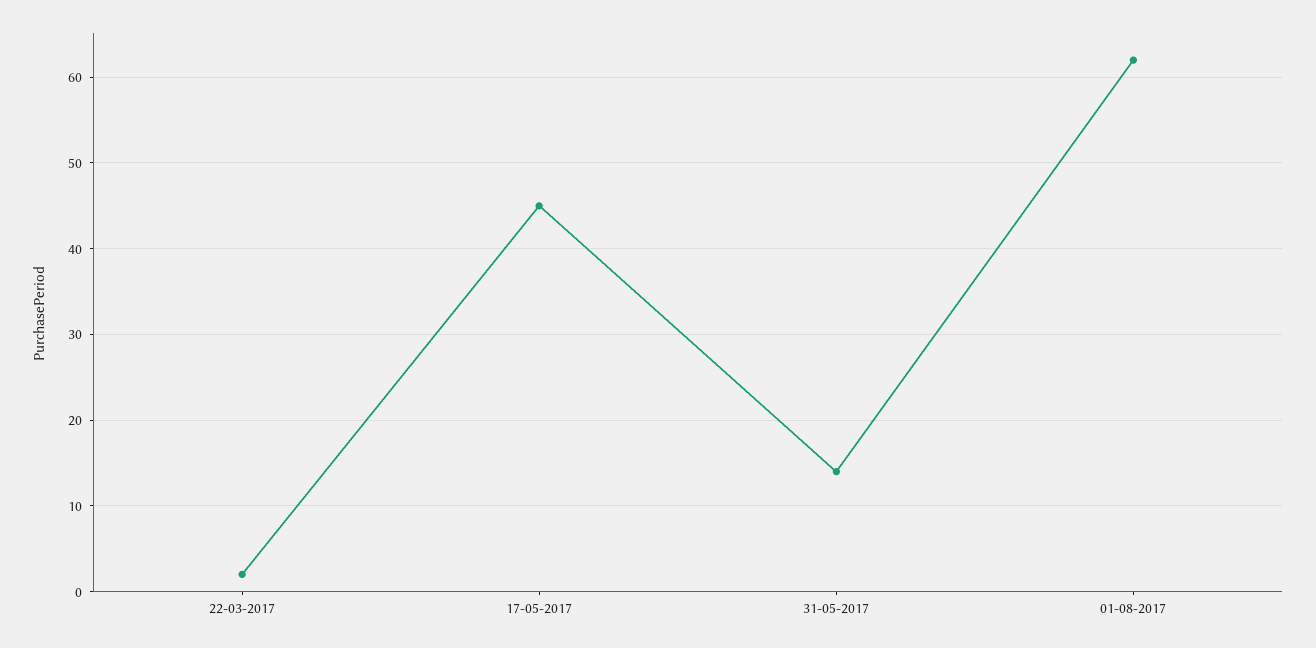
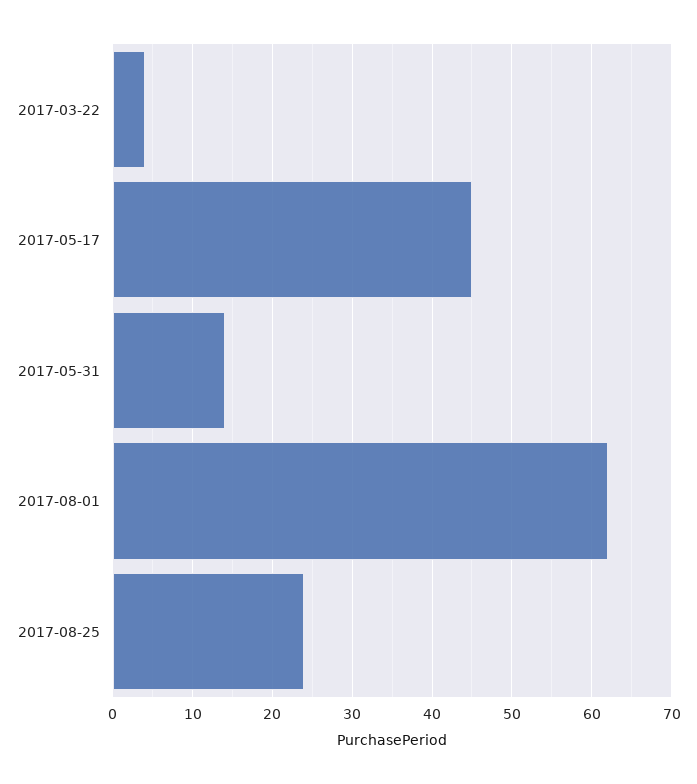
22-03-2017: 2 -> 4
2017-08-25: none -> 24

